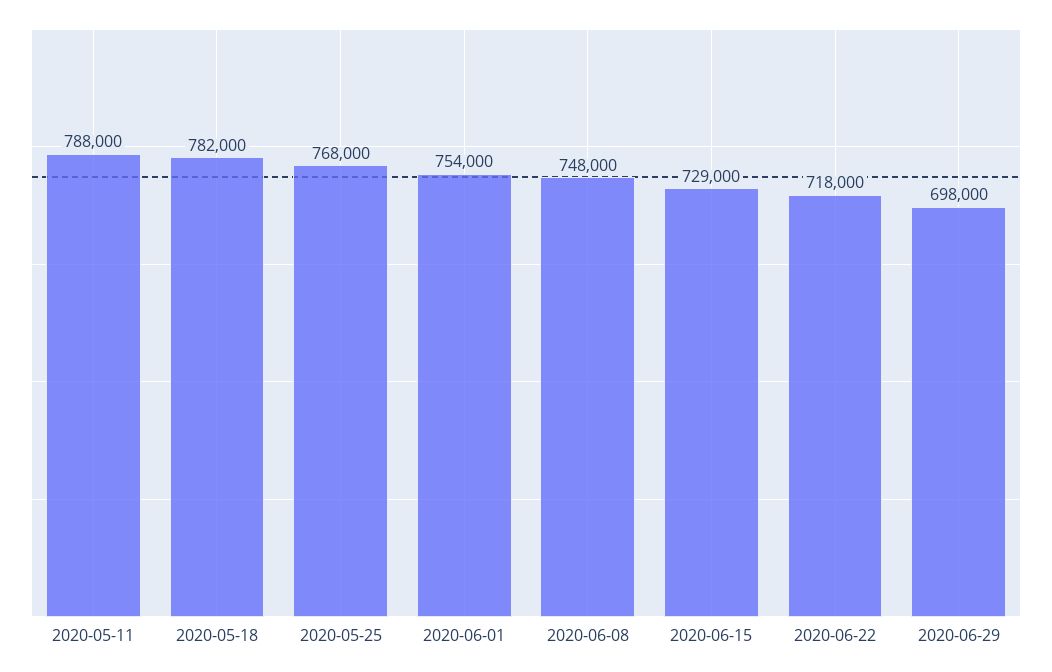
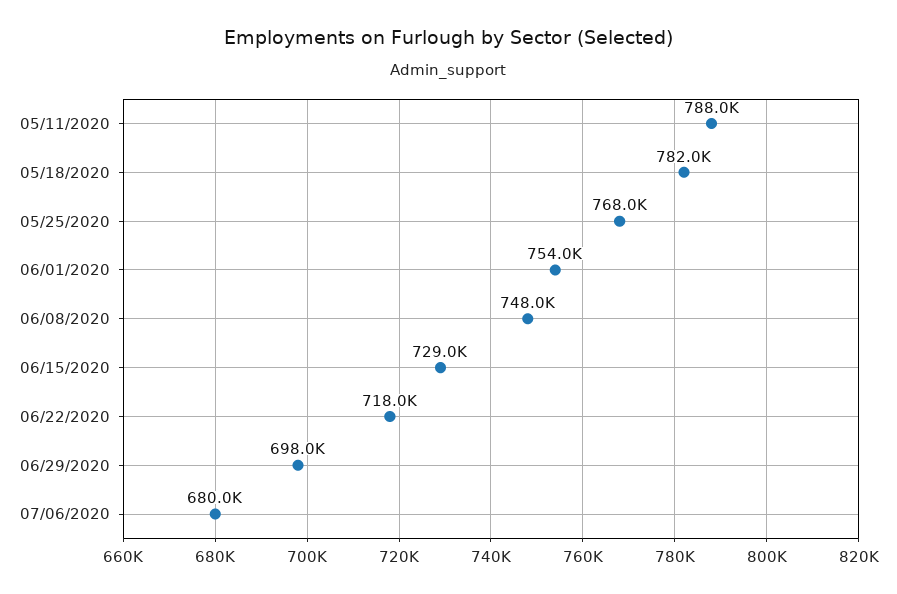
07/06/2020: none -> 680000

